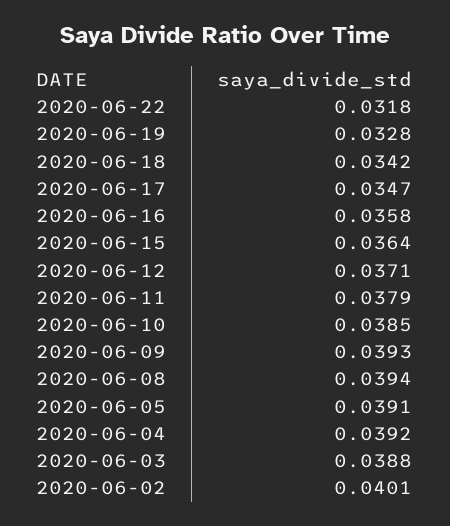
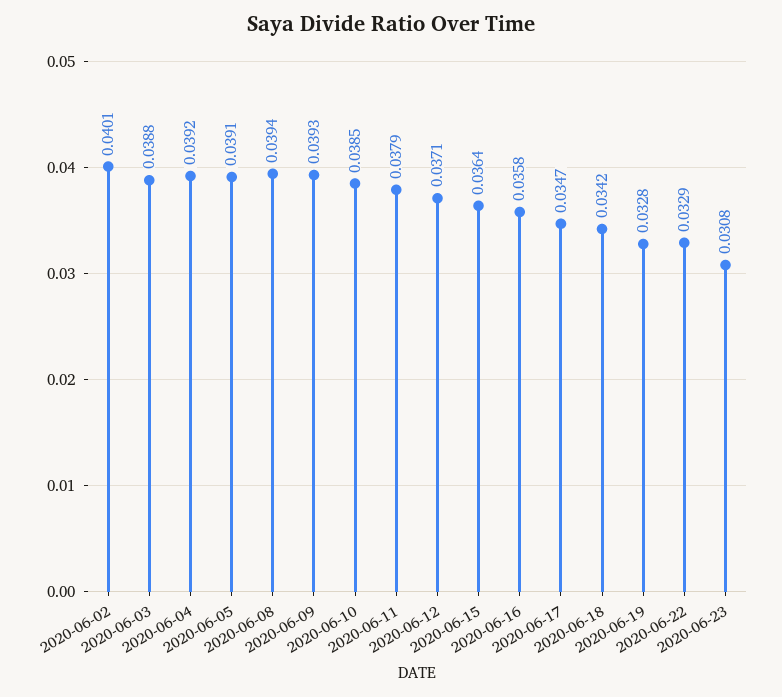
2020-06-22: 0.0318 -> 0.0329
2020-06-23: none -> 0.0308

